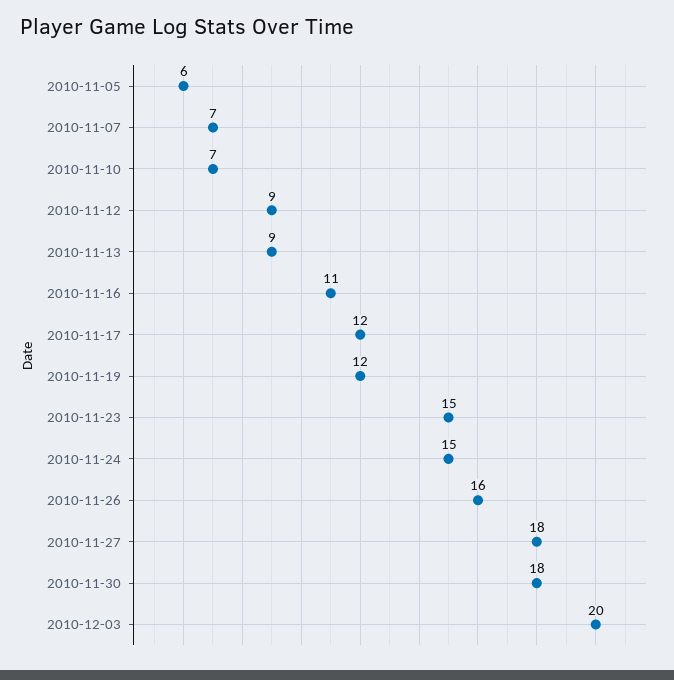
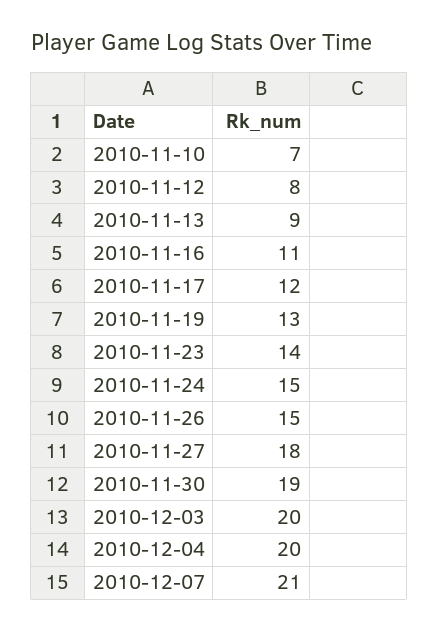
2010-11-05: 6 -> none
2010-11-07: 7 -> none
2010-11-12: 9 -> 8
2010-11-19: 12 -> 13
2010-11-23: 15 -> 14
2010-11-26: 16 -> 15
2010-11-30: 18 -> 19
2010-12-04: none -> 20
2010-12-07: none -> 21

